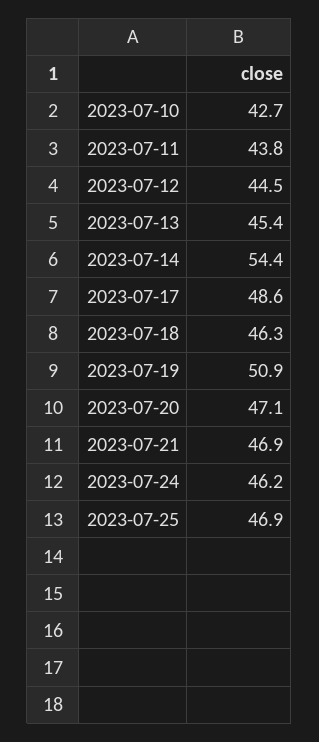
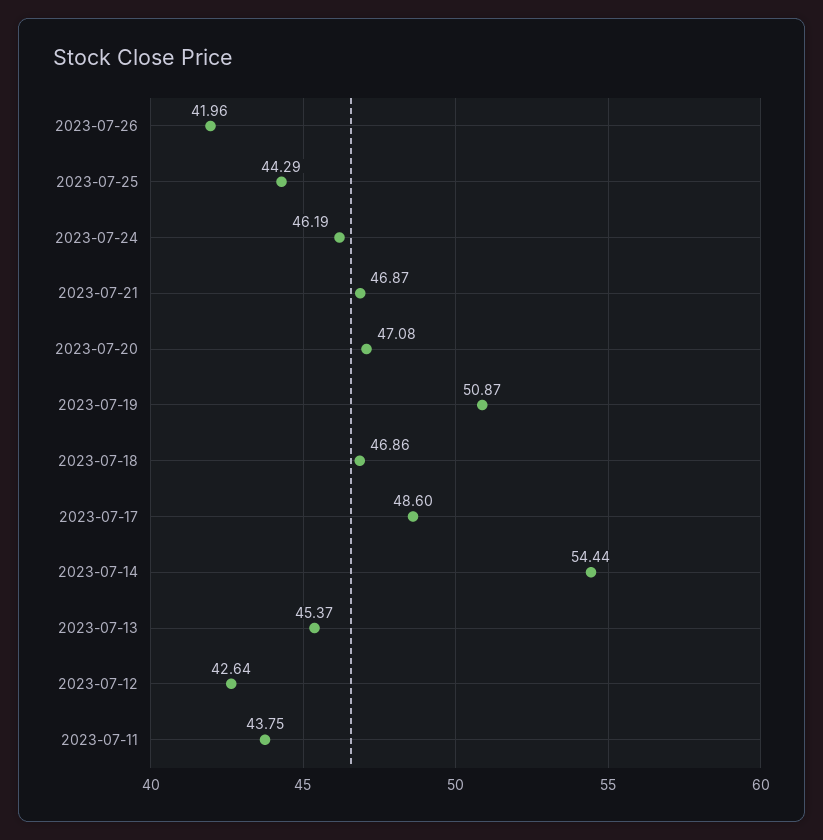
2023-07-10: 42.7 -> none
2023-07-12: 44.5 -> 42.64
2023-07-18: 46.3 -> 46.86
2023-07-25: 46.9 -> 44.29
2023-07-26: none -> 41.96

